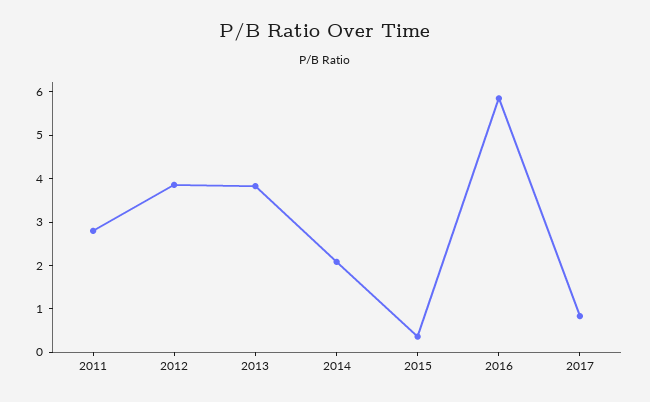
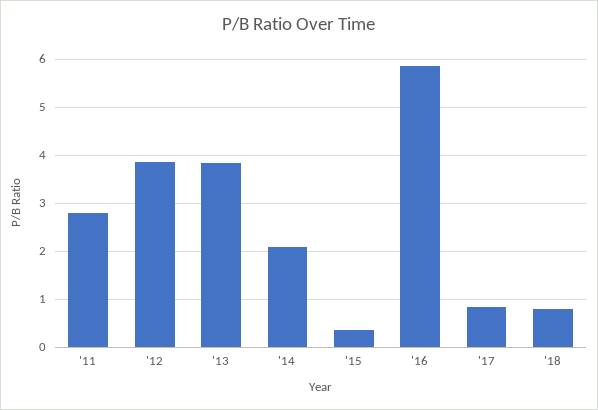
'18: none -> 0.8

